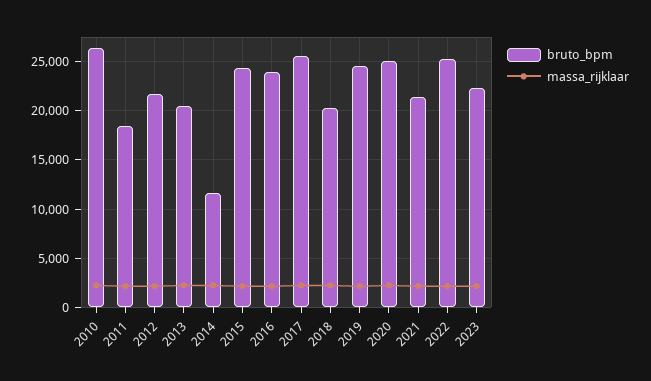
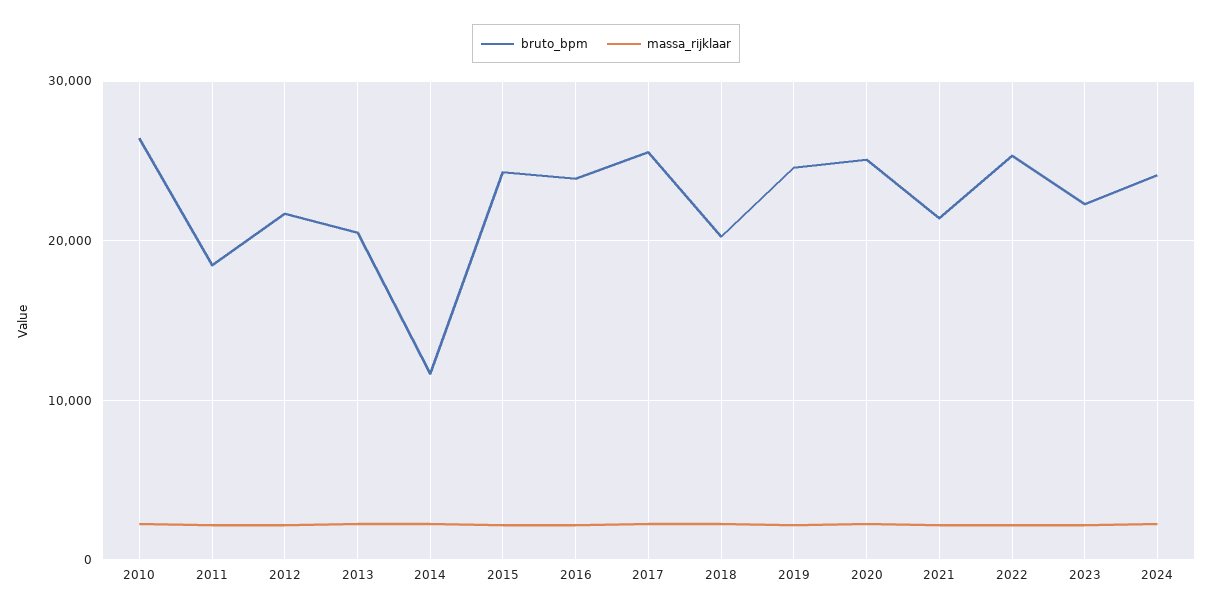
bruto_bpm, 2024: none -> 24000
massa_rijklaar, 2024: none -> 2000

